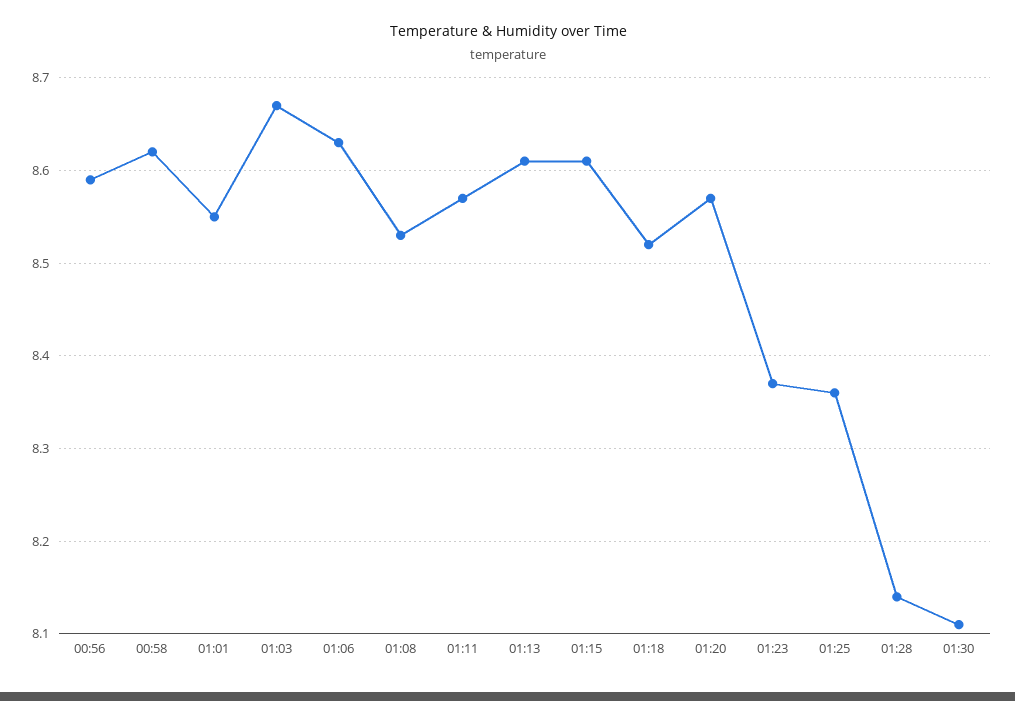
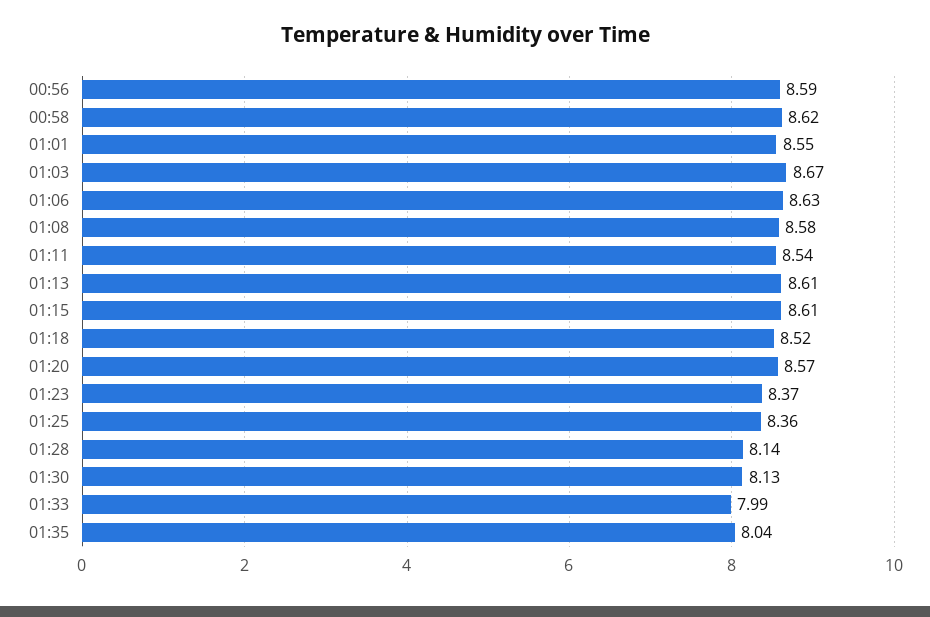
01:08: 8.53 -> 8.58
01:11: 8.57 -> 8.54
01:30: 8.11 -> 8.13
01:33: none -> 7.99
01:35: none -> 8.04

